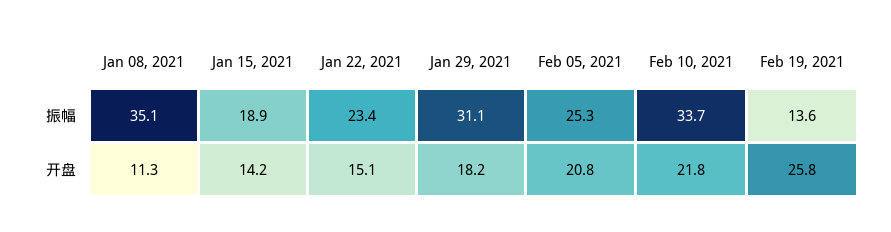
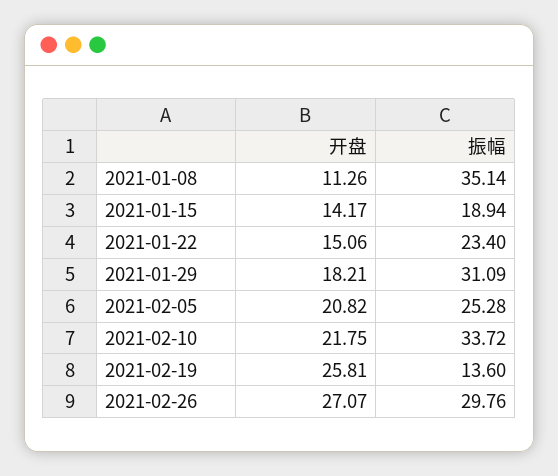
2021-02-26, 开盘: none -> 27.07
2021-02-26, 振幅: none -> 29.76

